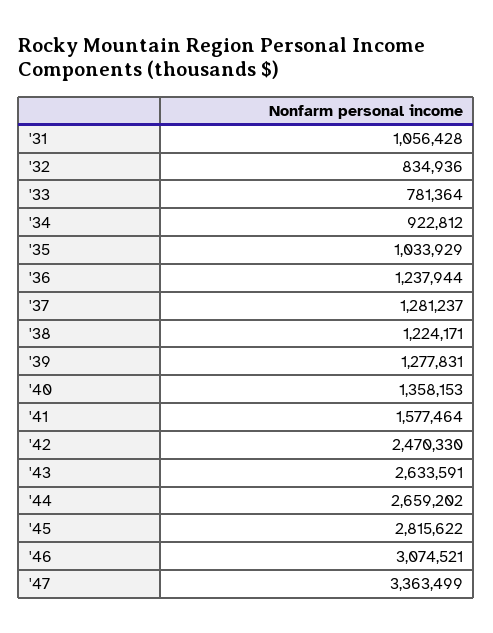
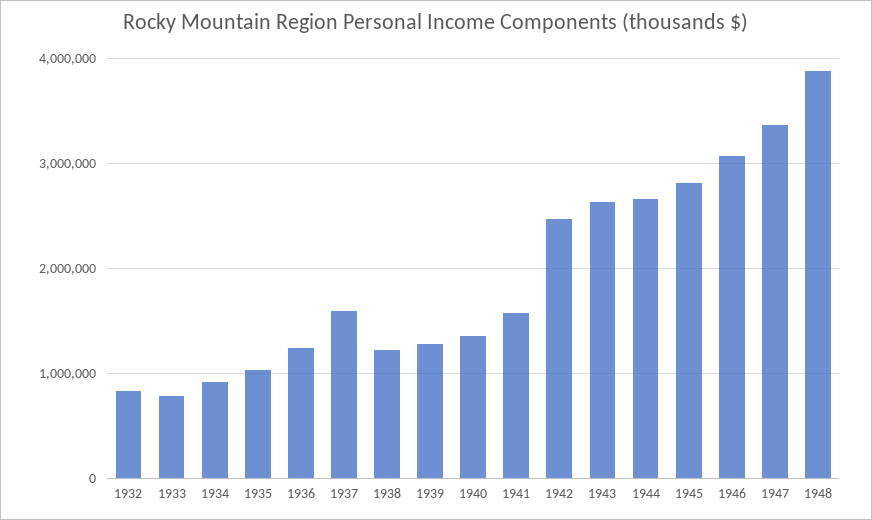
'31: 1056428 -> none
'37: 1281237 -> 1600000
1948: none -> 3900000

